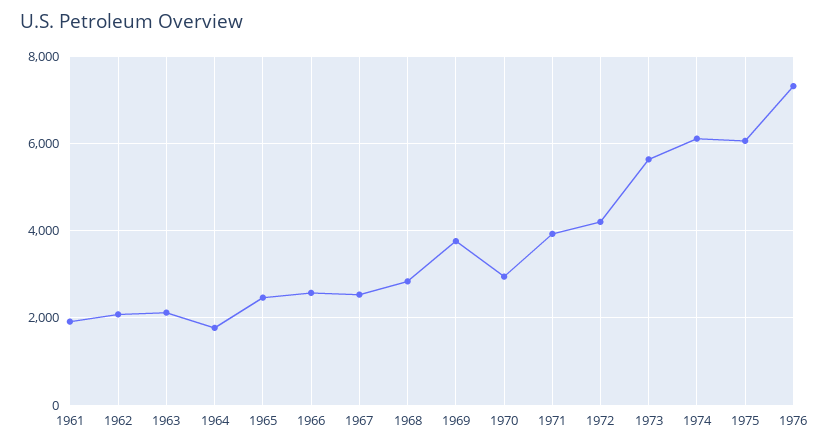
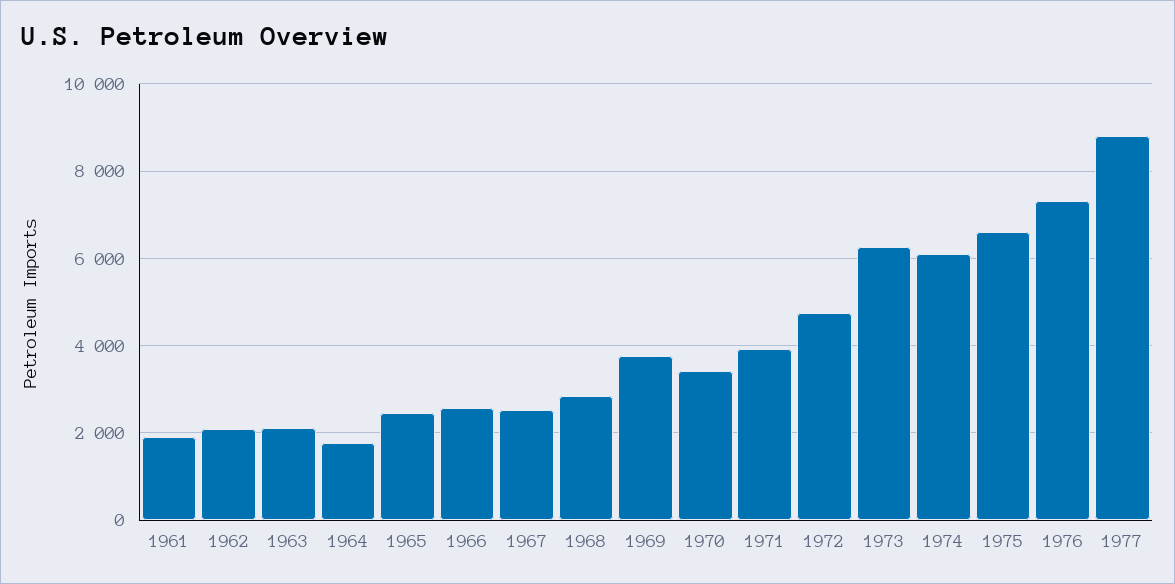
1970: 3000 -> 3400
1972: 4200 -> 4800
1973: 5600 -> 6200
1975: 6000 -> 6600
1977: none -> 8800

